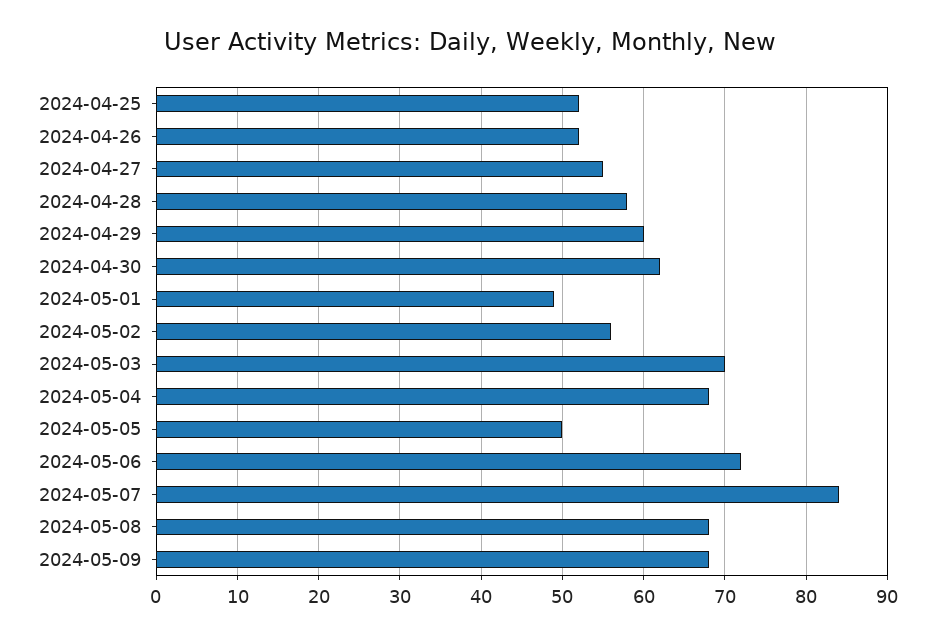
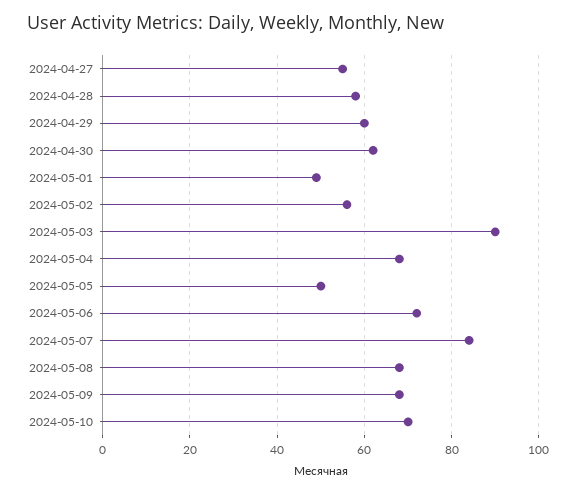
2024-04-25: 52 -> none
2024-04-26: 52 -> none
2024-05-03: 70 -> 90
2024-05-10: none -> 70

